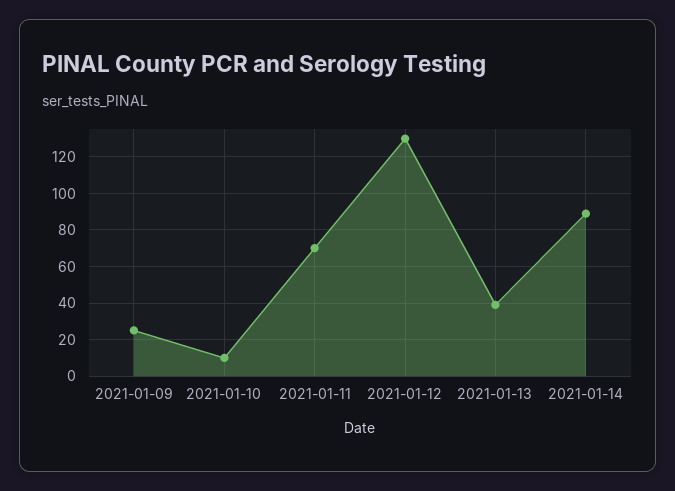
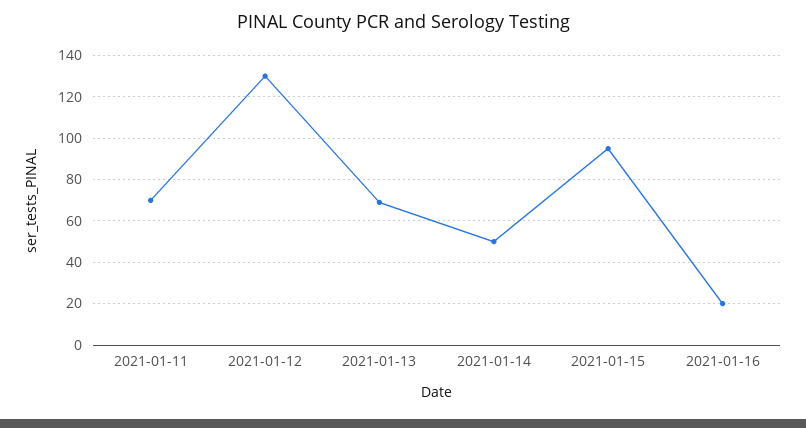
2021-01-09: 25 -> none
2021-01-10: 10 -> none
2021-01-13: 40 -> 70
2021-01-14: 90 -> 50
2021-01-15: none -> 95
2021-01-16: none -> 20

